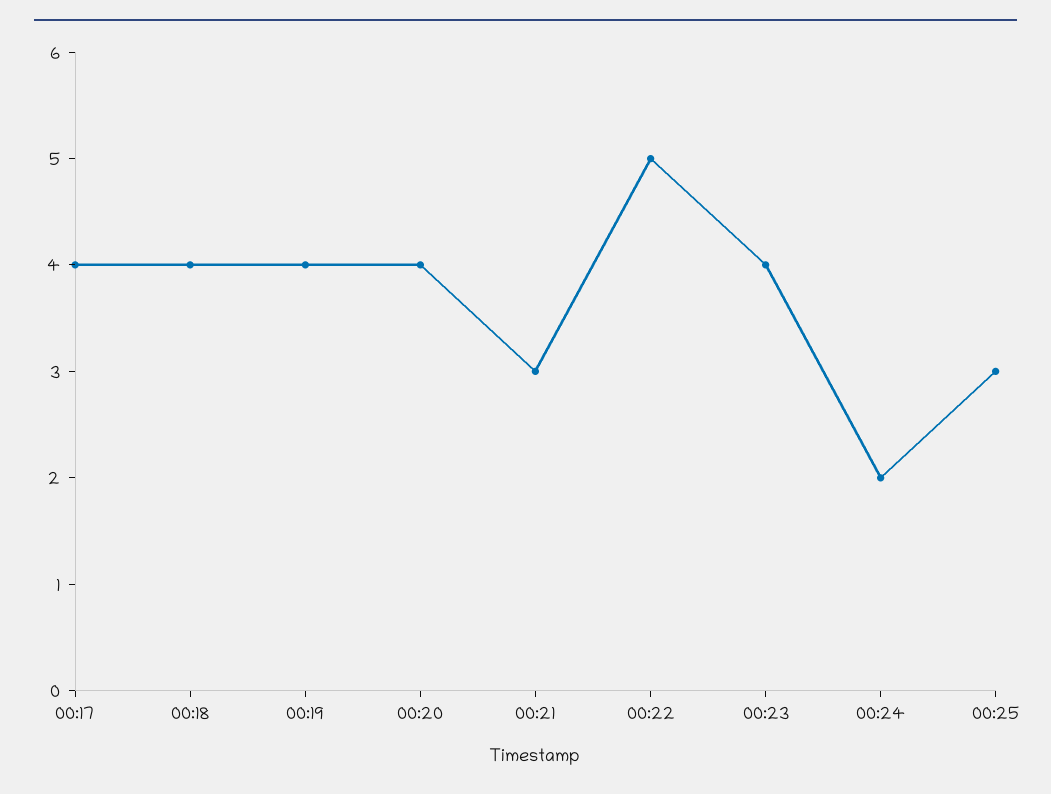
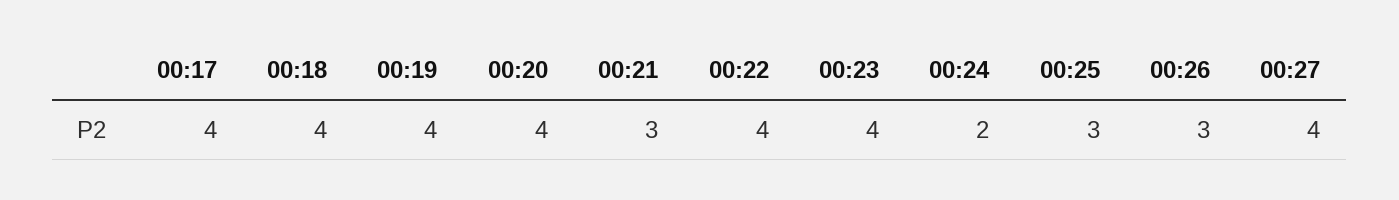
00:22: 5 -> 4
00:26: none -> 3
00:27: none -> 4

